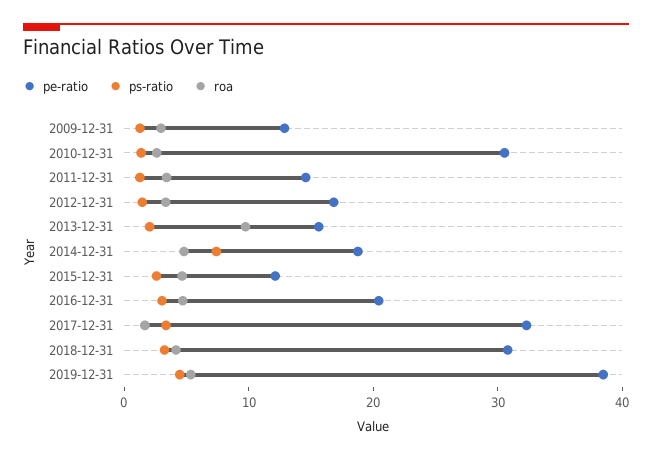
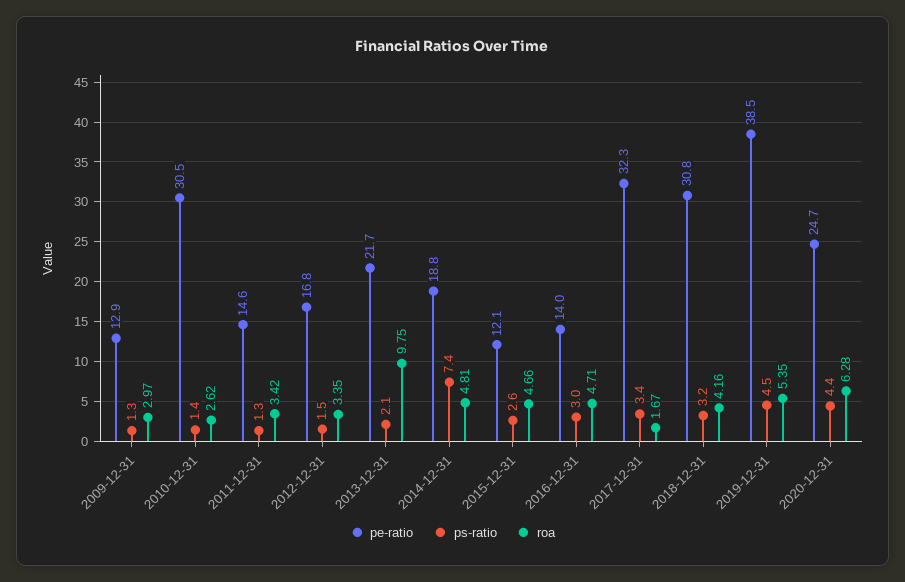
pe-ratio, 2013-12-31: 16 -> 21.7
pe-ratio, 2016-12-31: 20 -> 14
pe-ratio, 2020-12-31: none -> 24.7
ps-ratio, 2020-12-31: none -> 4.4
roa, 2020-12-31: none -> 6.28

